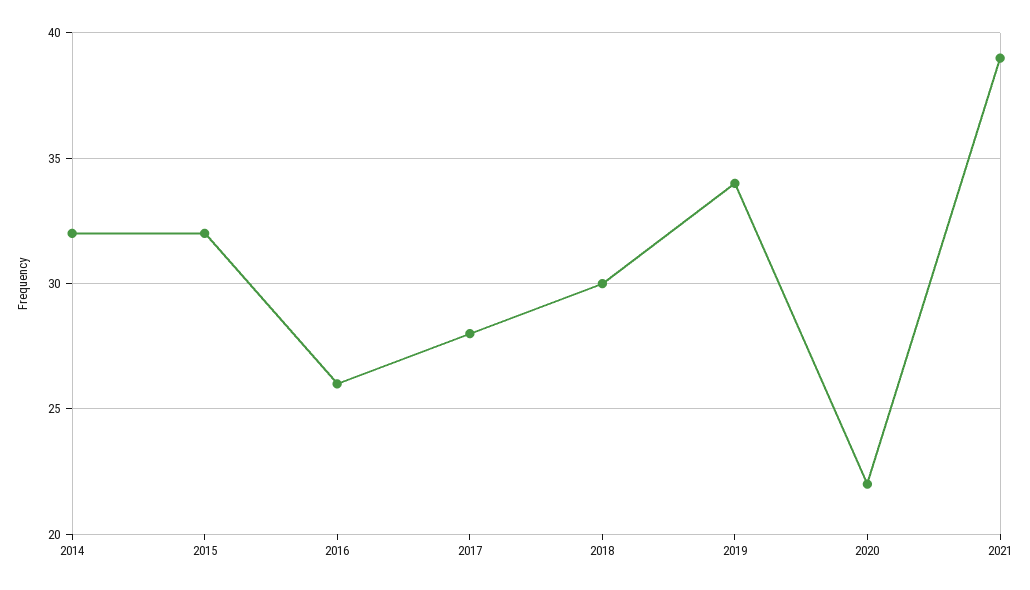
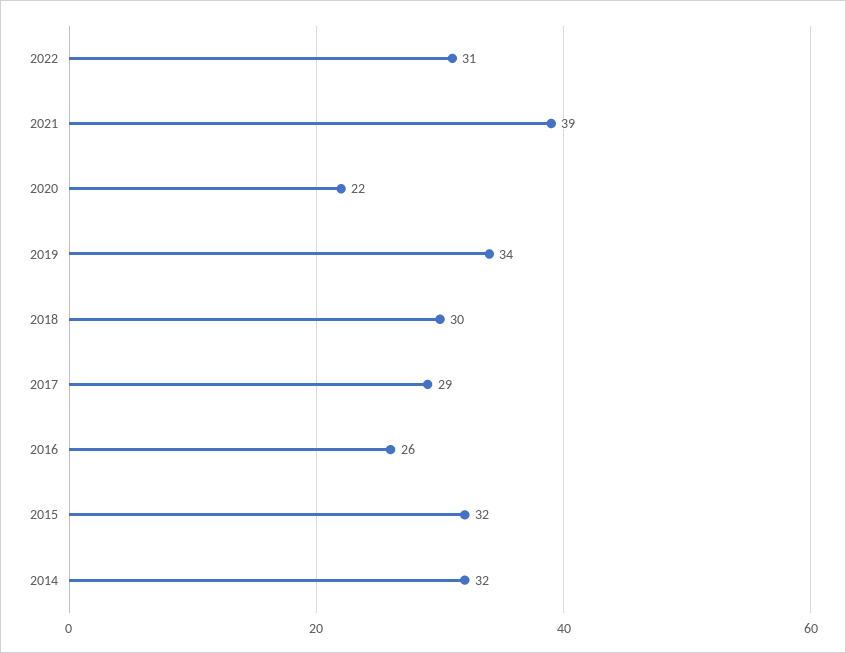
2017: 28 -> 29
2022: none -> 31

